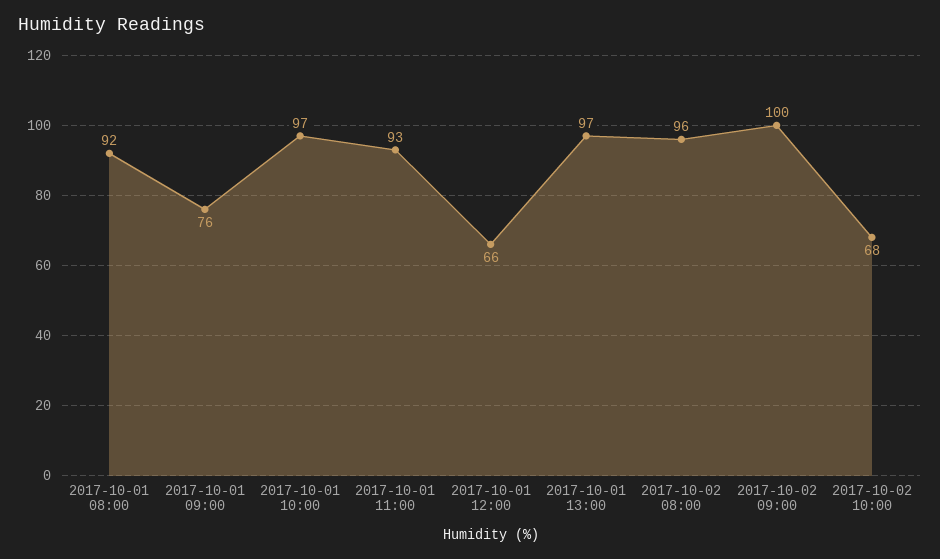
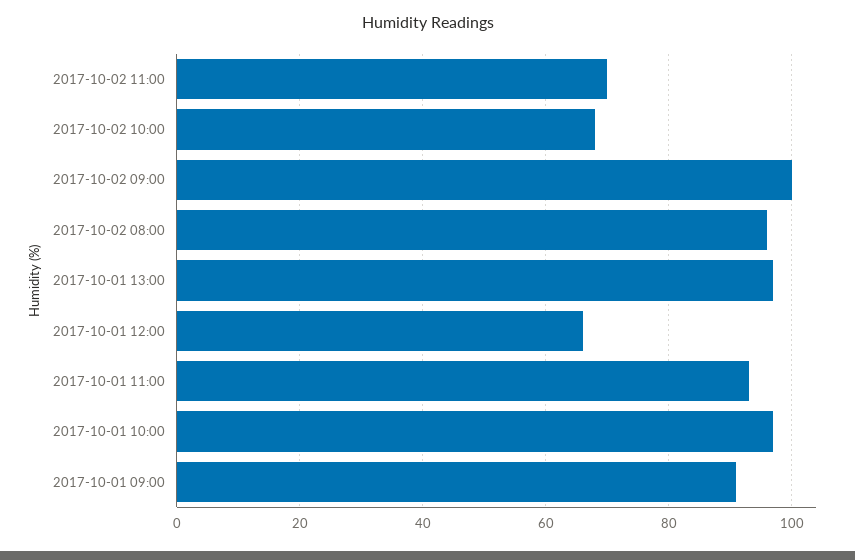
2017-10-01 08:00: 92 -> none
2017-10-01 09:00: 76 -> 90
2017-10-02 11:00: none -> 70

